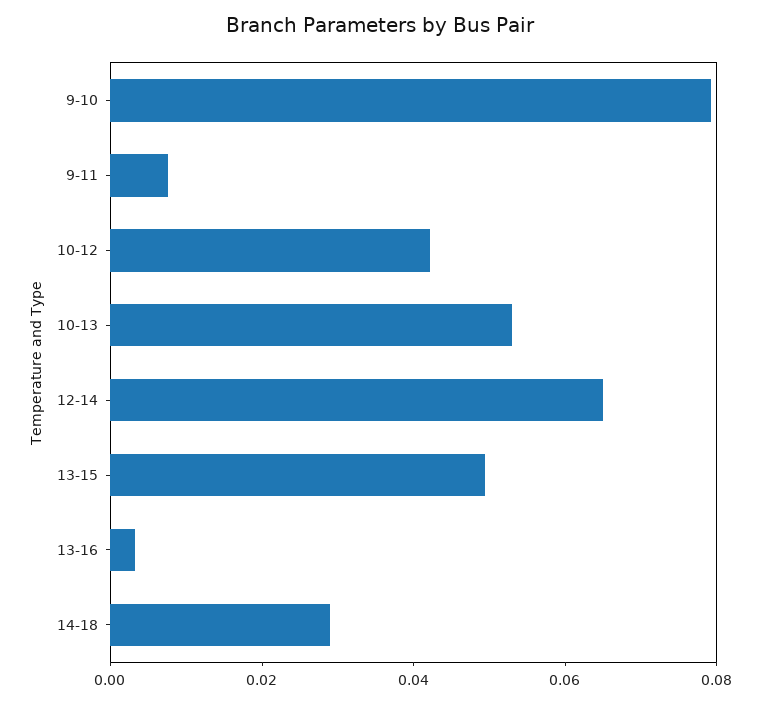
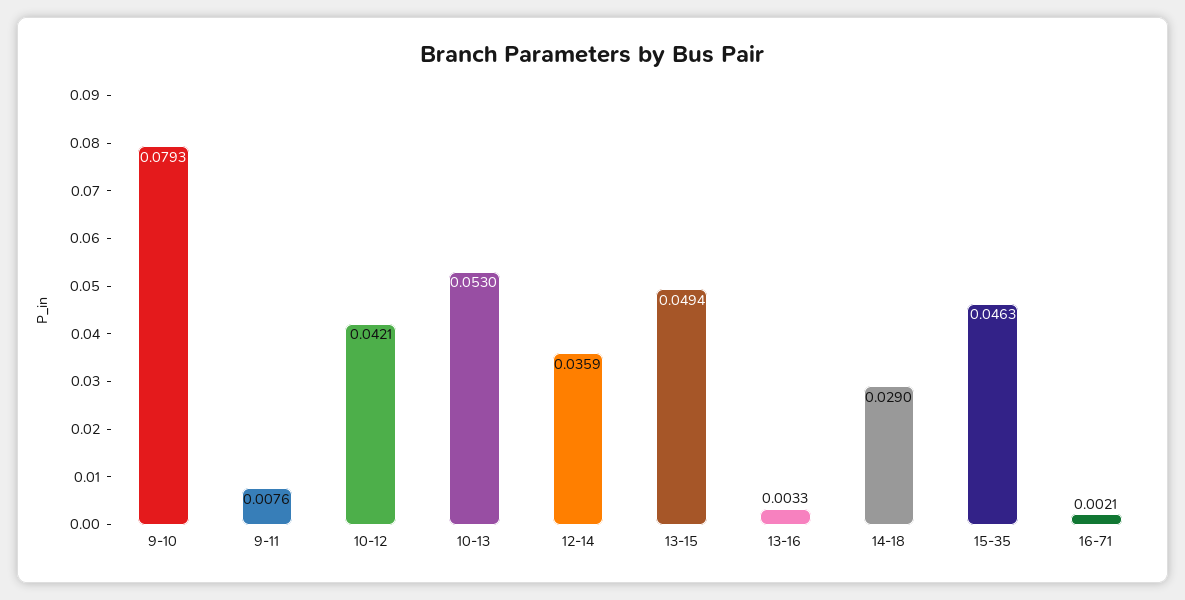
12-14: 0.065 -> 0.0359
15-35: none -> 0.0463
16-71: none -> 0.0021

